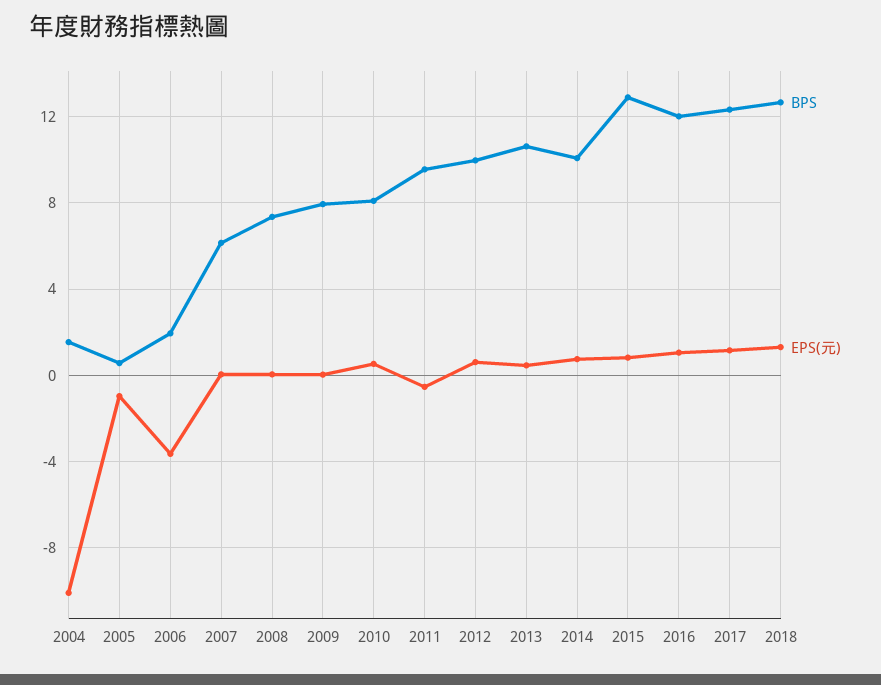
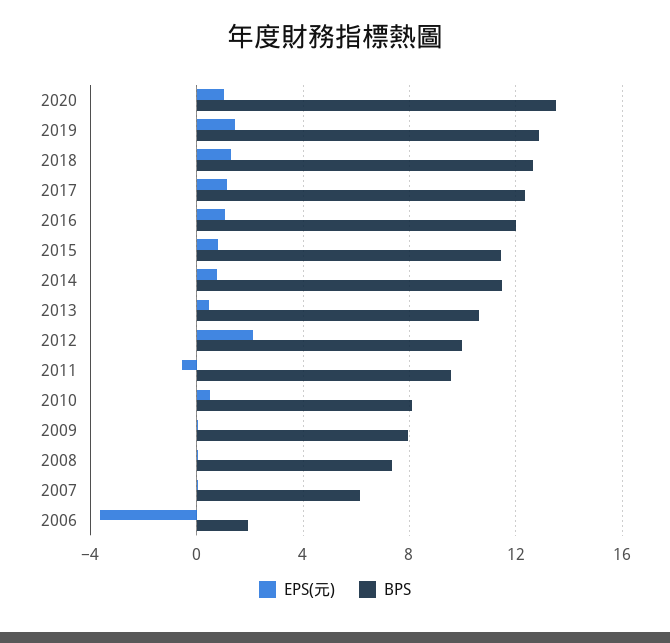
BPS, 2004: 1.5 -> none
EPS(元), 2004: -10 -> none
BPS, 2005: 0.5 -> none
EPS(元), 2005: -1 -> none
EPS(元), 2012: 0.5 -> 2
BPS, 2014: 10 -> 11.5
BPS, 2015: 13 -> 11.5
EPS(元), 2020: none -> 1
BPS, 2020: none -> 13.5
EPS(元), 2019: none -> 1.5
BPS, 2019: none -> 13

